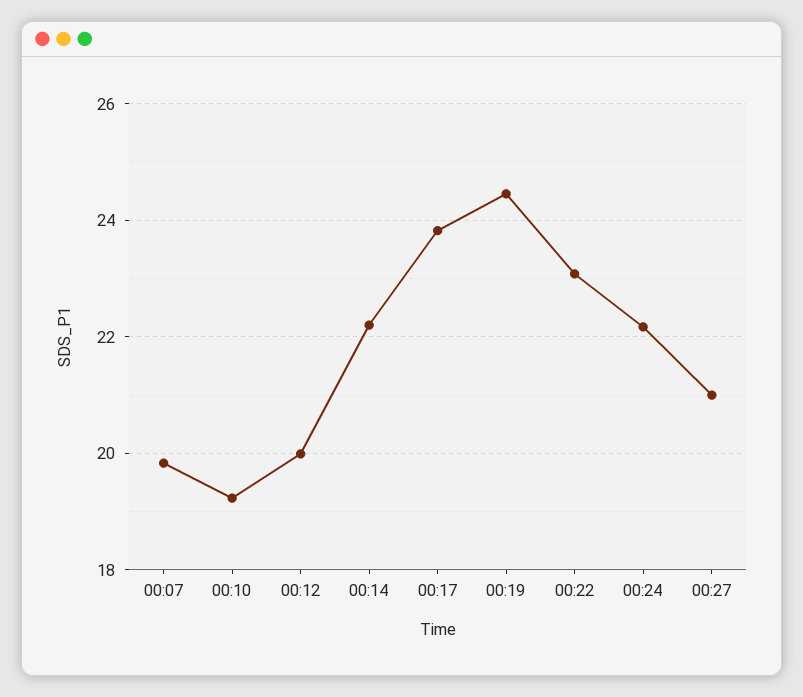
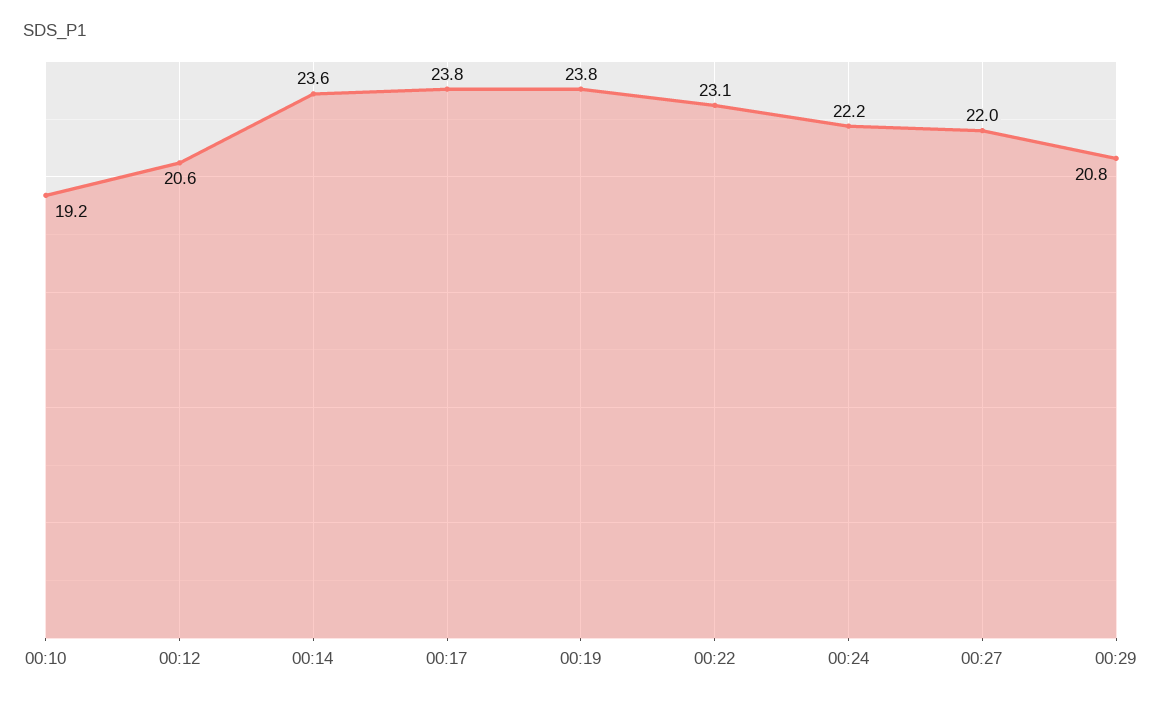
00:07: 19.8 -> none
00:12: 20 -> 20.6
00:14: 22.2 -> 23.6
00:19: 24.4 -> 23.8
00:27: 21 -> 22
00:29: none -> 20.8

